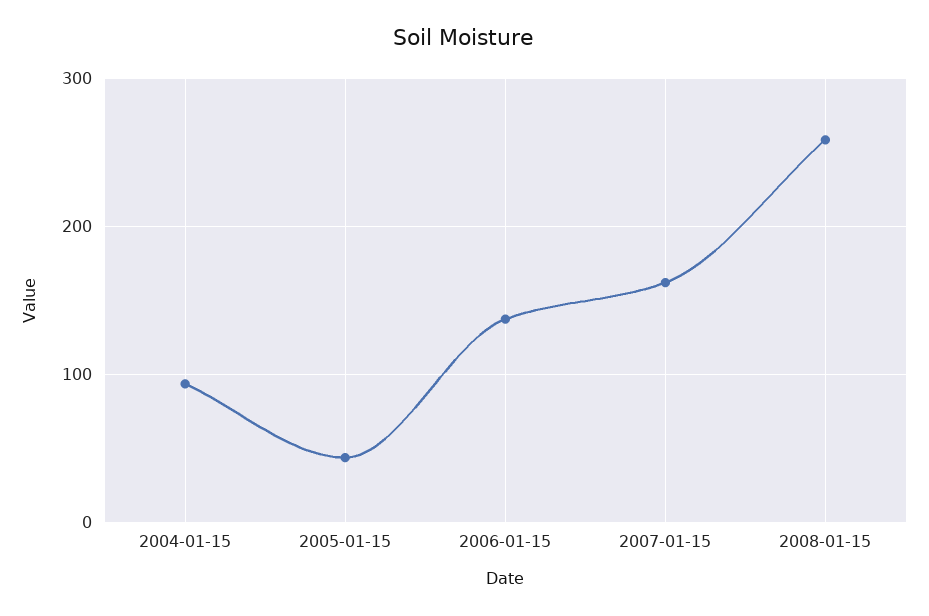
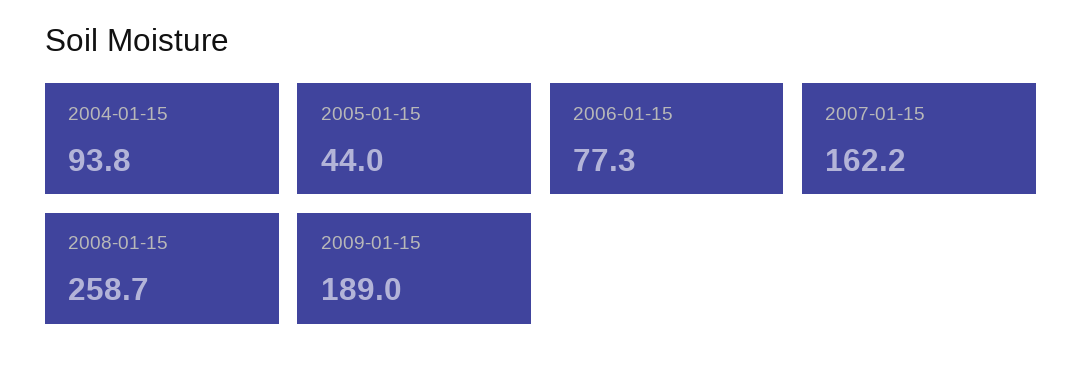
2006-01-15: 140 -> 77.3
2009-01-15: none -> 189

